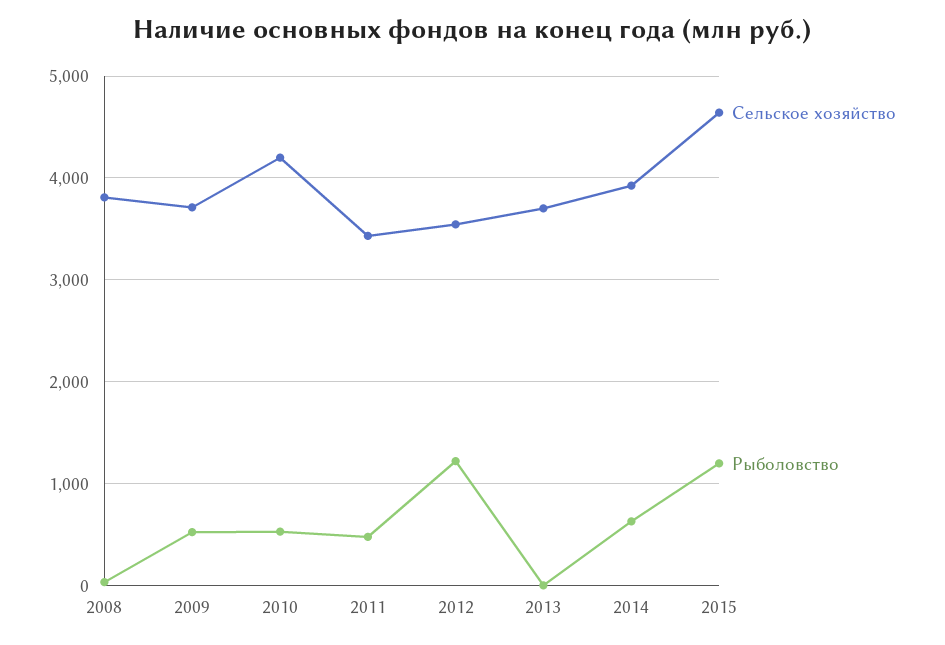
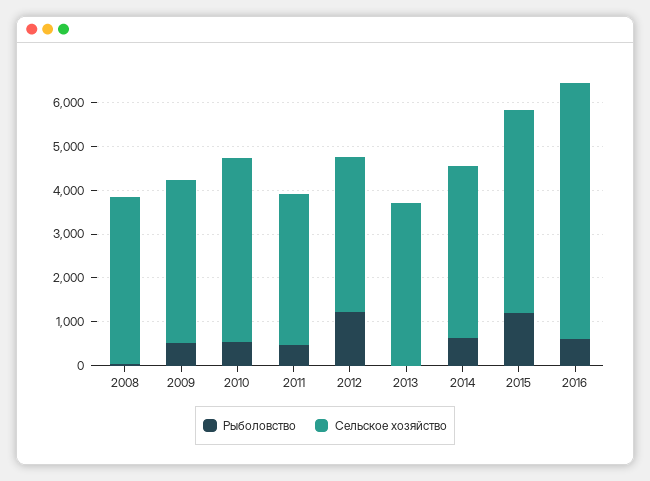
Рыболовство, 2016: none -> 600
Сельское хозяйство, 2016: none -> 5800

